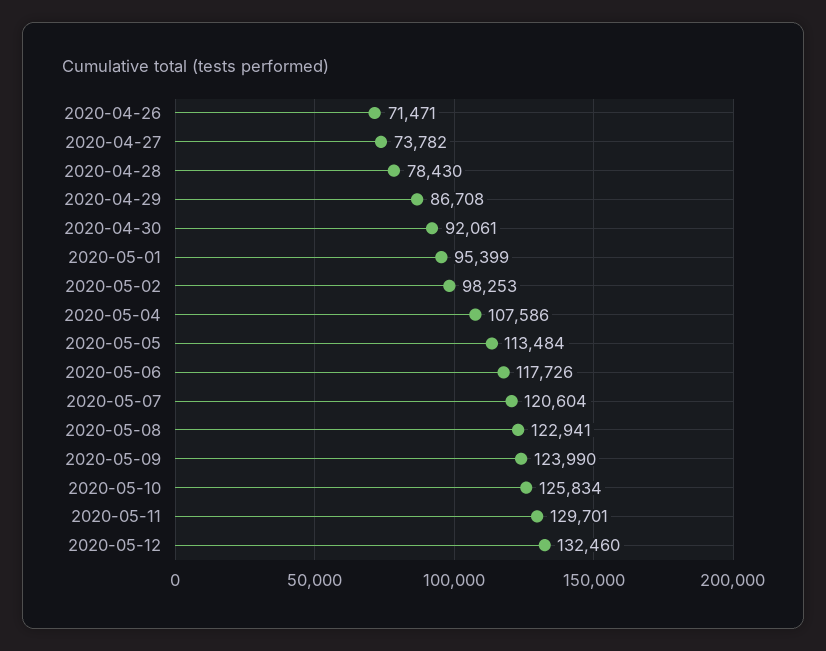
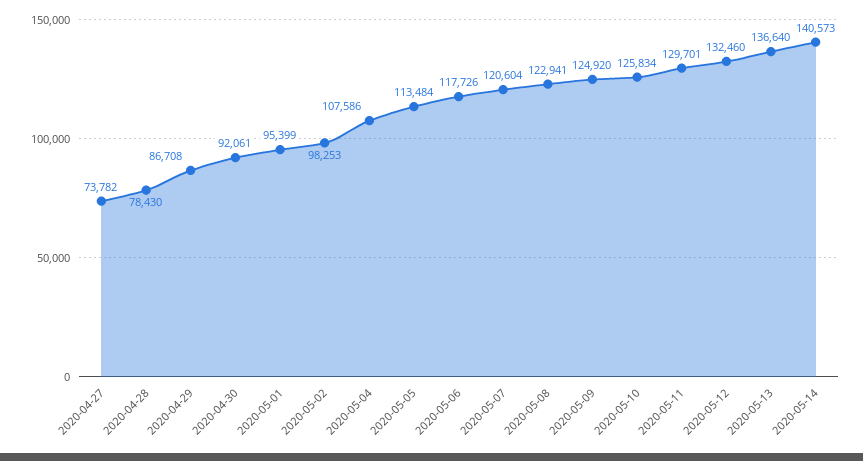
2020-04-26: 71471 -> none
2020-05-09: 123990 -> 124920
2020-05-13: none -> 136640
2020-05-14: none -> 140573

